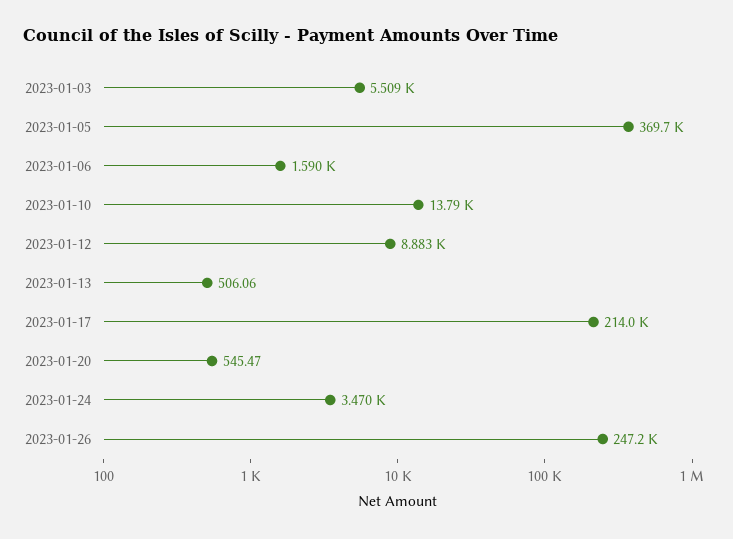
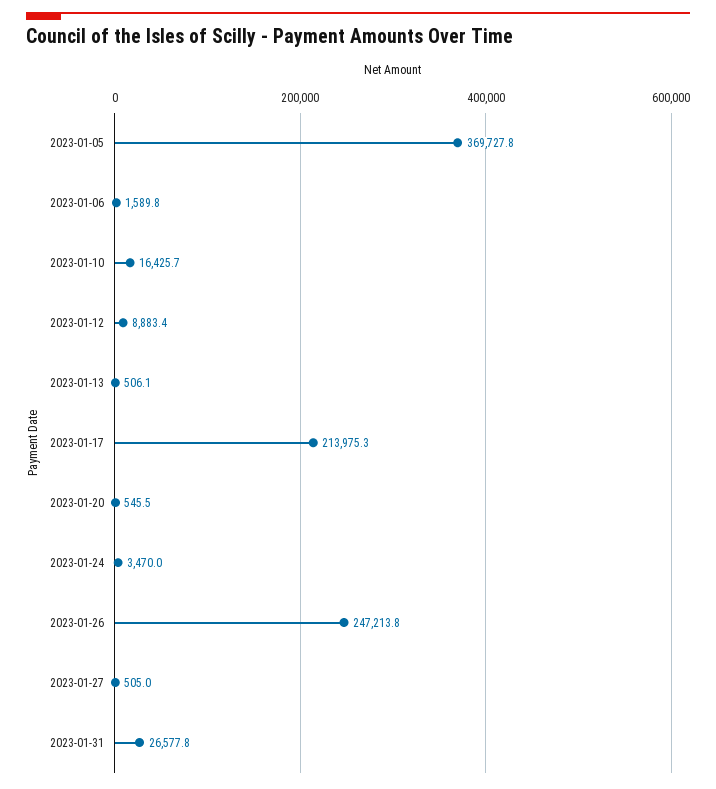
2023-01-03: 5509 -> none
2023-01-10: 13790 -> 16425.7
2023-01-27: none -> 505
2023-01-31: none -> 26577.8

